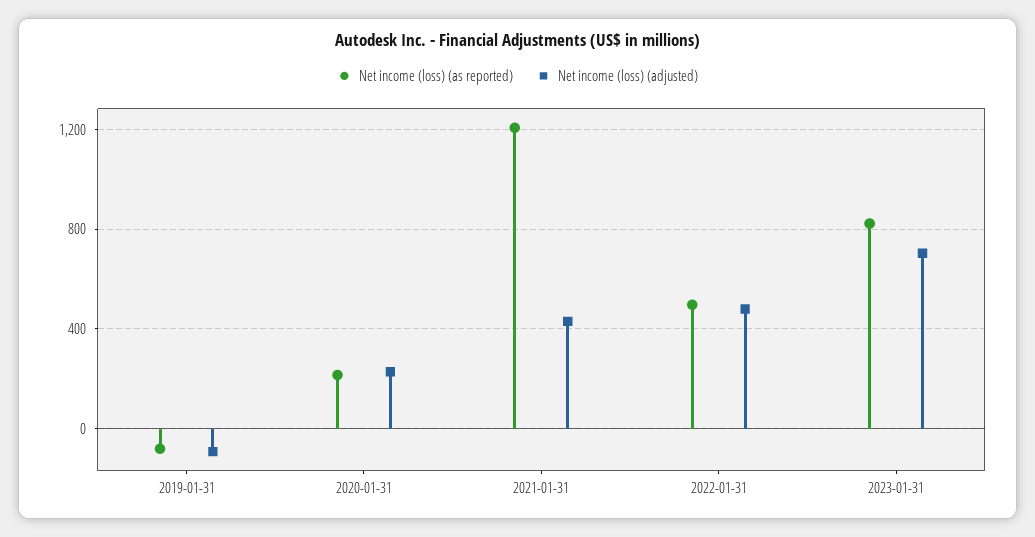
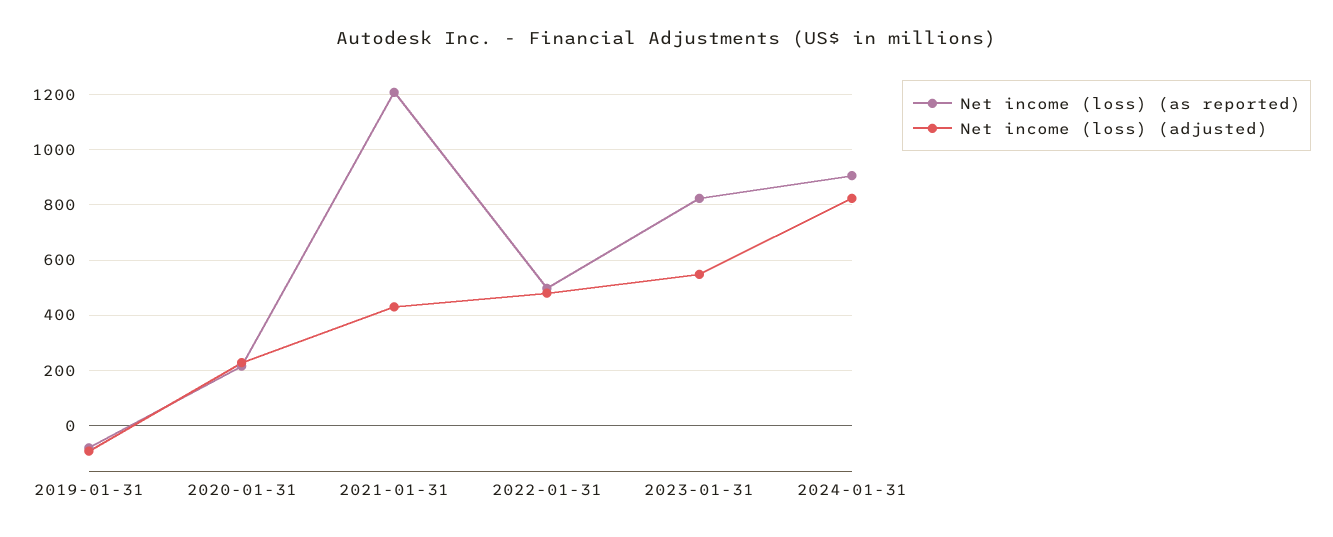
Net income (loss) (adjusted), 2023-01-31: 700 -> 550
Net income (loss) (as reported), 2024-01-31: none -> 900
Net income (loss) (adjusted), 2024-01-31: none -> 825

